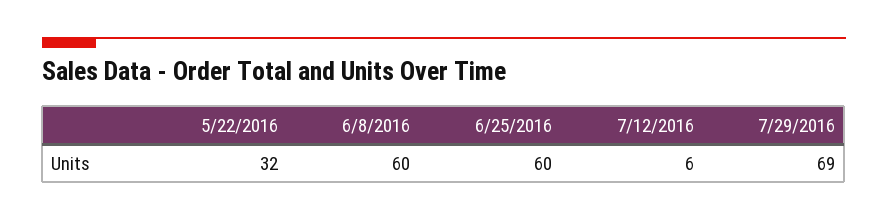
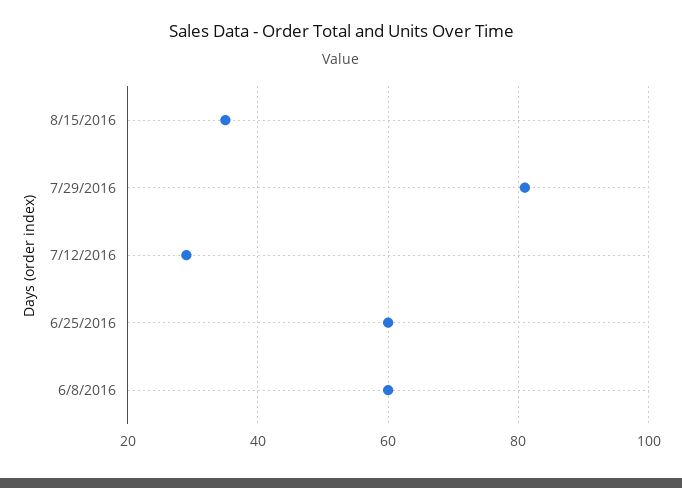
5/22/2016: 32 -> none
7/12/2016: 6 -> 30
7/29/2016: 69 -> 80
8/15/2016: none -> 35

